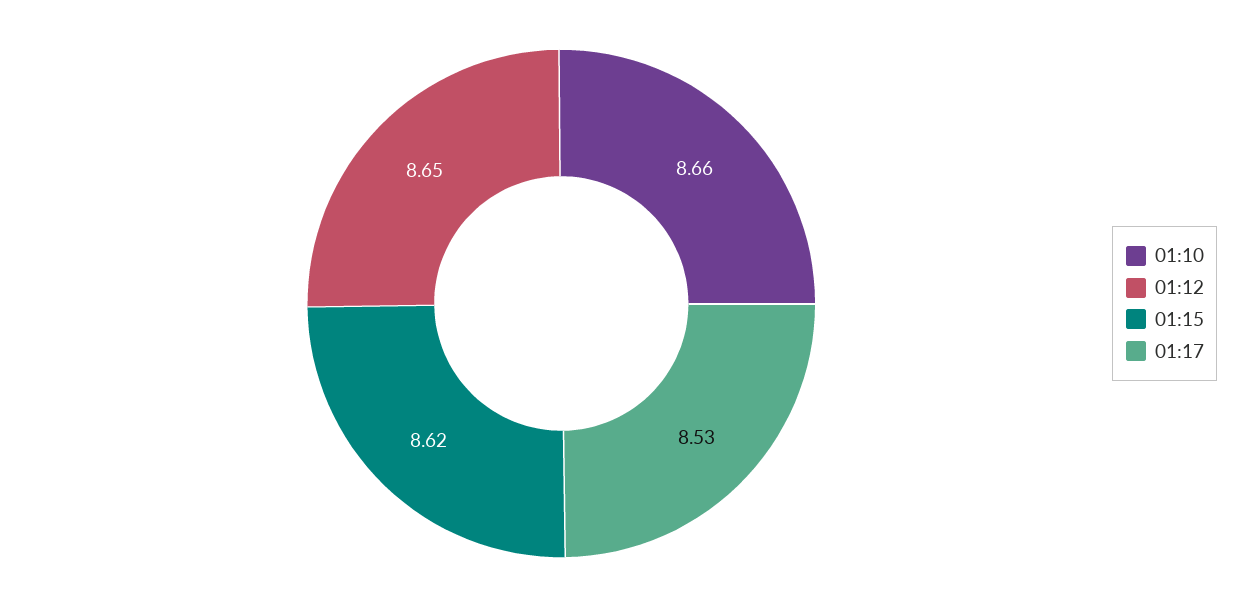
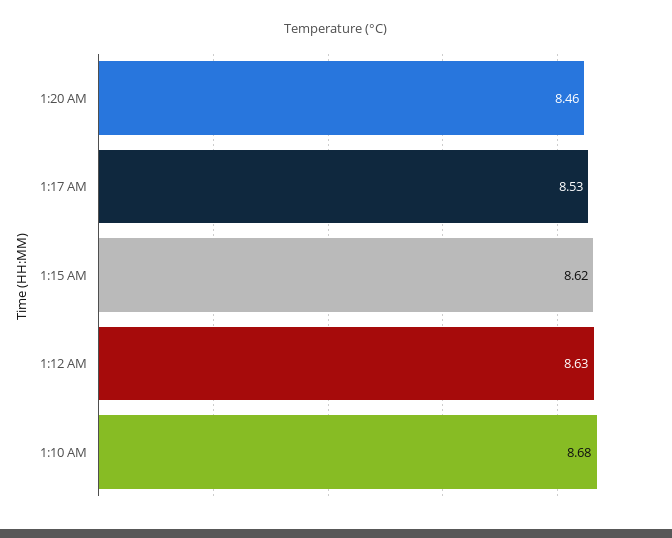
01:10: 8.66 -> 8.68
01:12: 8.65 -> 8.63
1:20 AM: none -> 8.46

